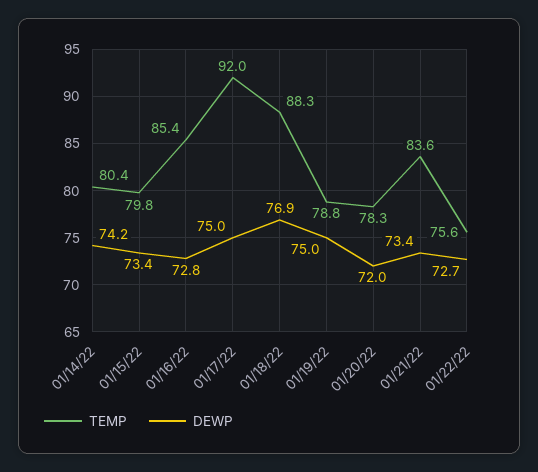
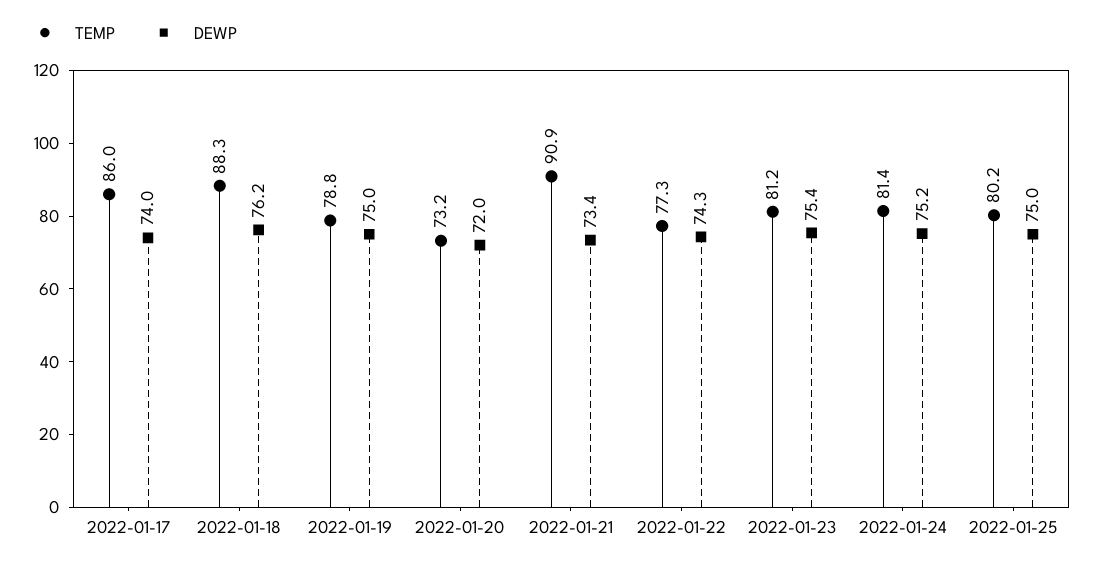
TEMP, 01/14/22: 80.4 -> none
DEWP, 01/14/22: 74.2 -> none
TEMP, 01/15/22: 79.8 -> none
DEWP, 01/15/22: 73.4 -> none
TEMP, 01/16/22: 85.4 -> none
DEWP, 01/16/22: 72.8 -> none
TEMP, 01/17/22: 92 -> 86
DEWP, 01/17/22: 75 -> 74
DEWP, 01/18/22: 76.9 -> 76.2
TEMP, 01/20/22: 78.3 -> 73.2
TEMP, 01/21/22: 83.6 -> 90.9
TEMP, 01/22/22: 75.6 -> 77.3
DEWP, 01/22/22: 72.7 -> 74.3
TEMP, 2022-01-23: none -> 81.2
DEWP, 2022-01-23: none -> 75.4
TEMP, 2022-01-24: none -> 81.4
DEWP, 2022-01-24: none -> 75.2
TEMP, 2022-01-25: none -> 80.2
DEWP, 2022-01-25: none -> 75

